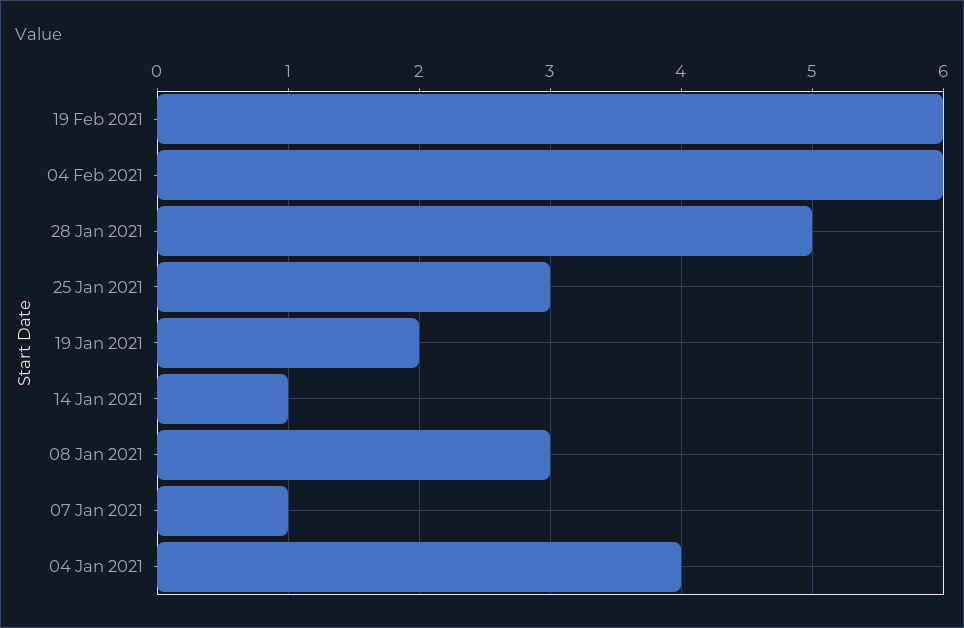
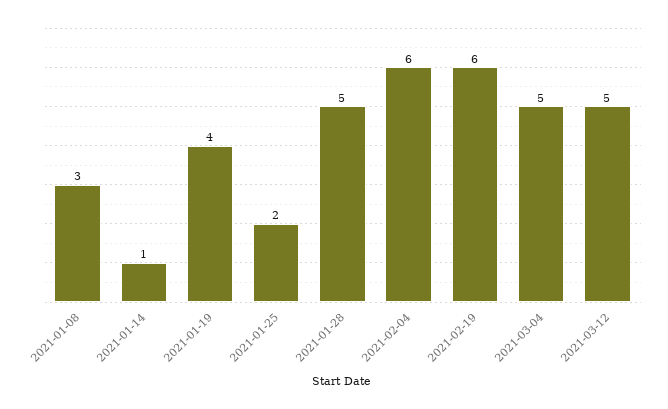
25 Jan 2021: 3 -> 2
19 Jan 2021: 2 -> 4
07 Jan 2021: 1 -> none
04 Jan 2021: 4 -> none
2021-03-04: none -> 5
2021-03-12: none -> 5

